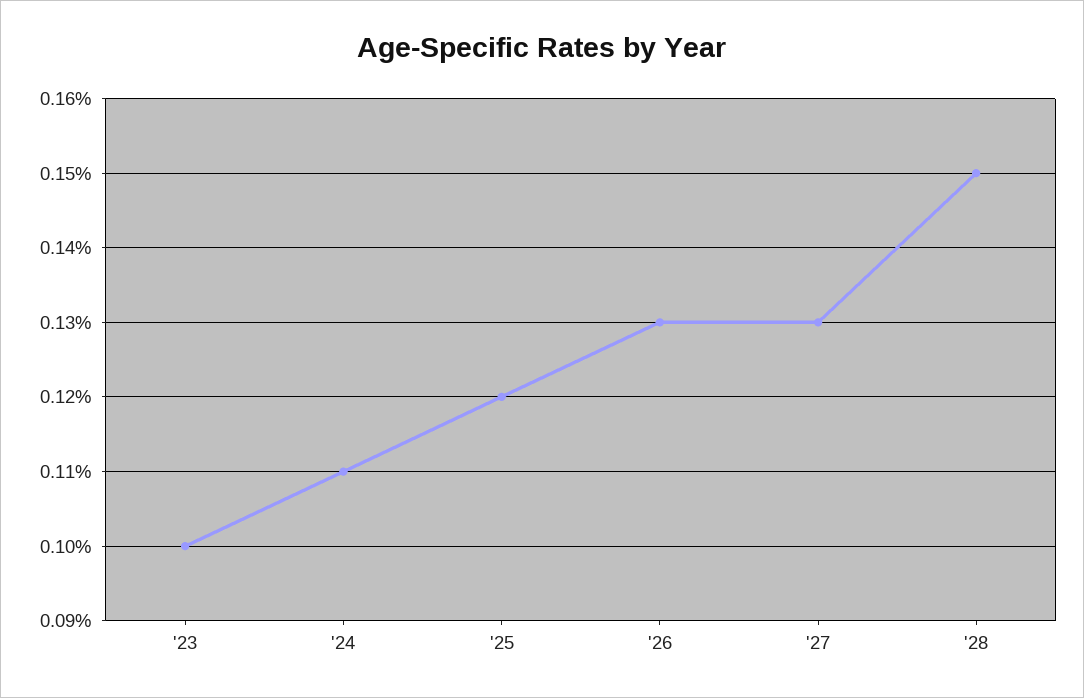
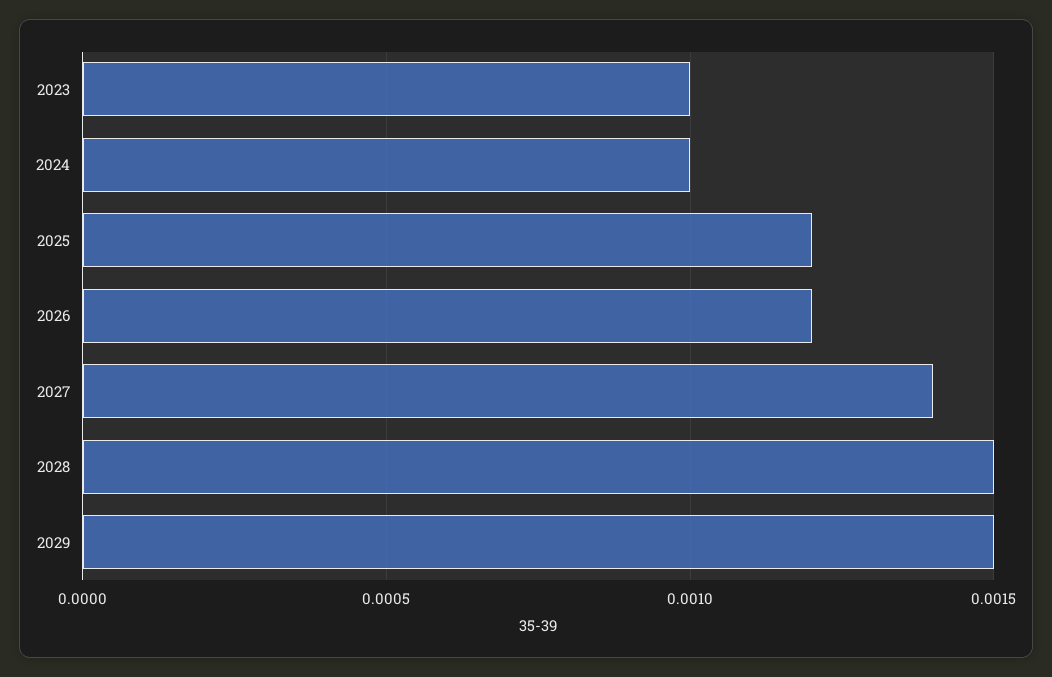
'24: 0.0011 -> 0.001
'26: 0.0013 -> 0.0012
'27: 0.0013 -> 0.0014
2029: none -> 0.0015

